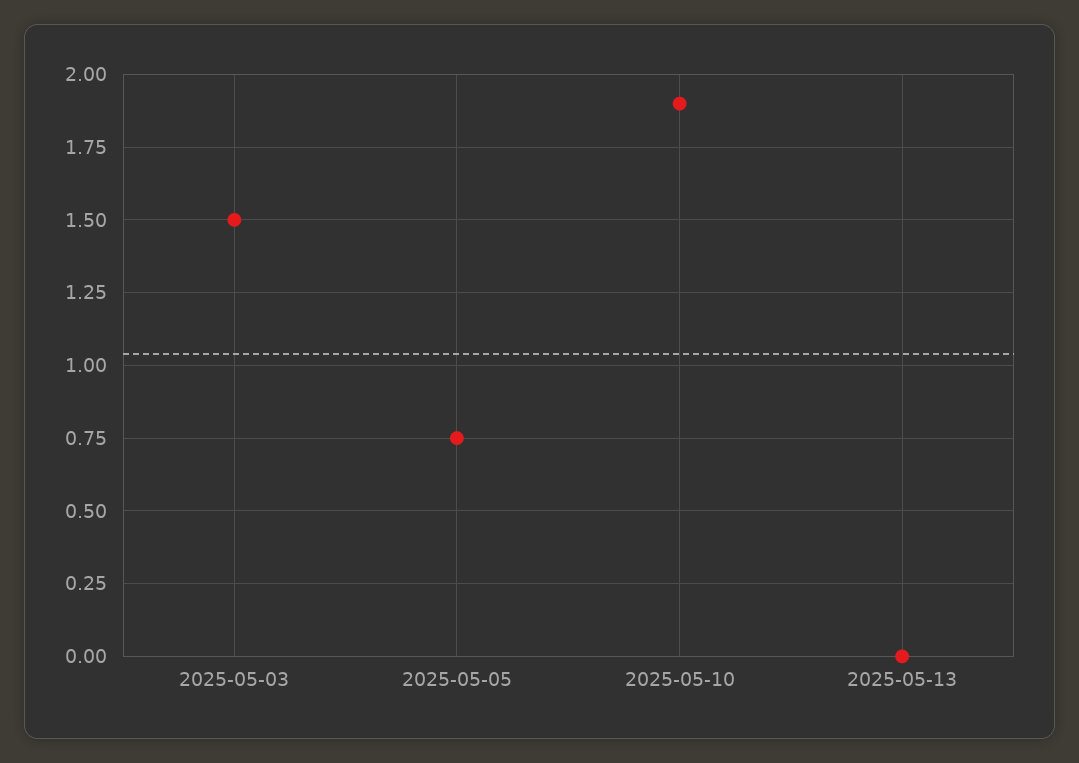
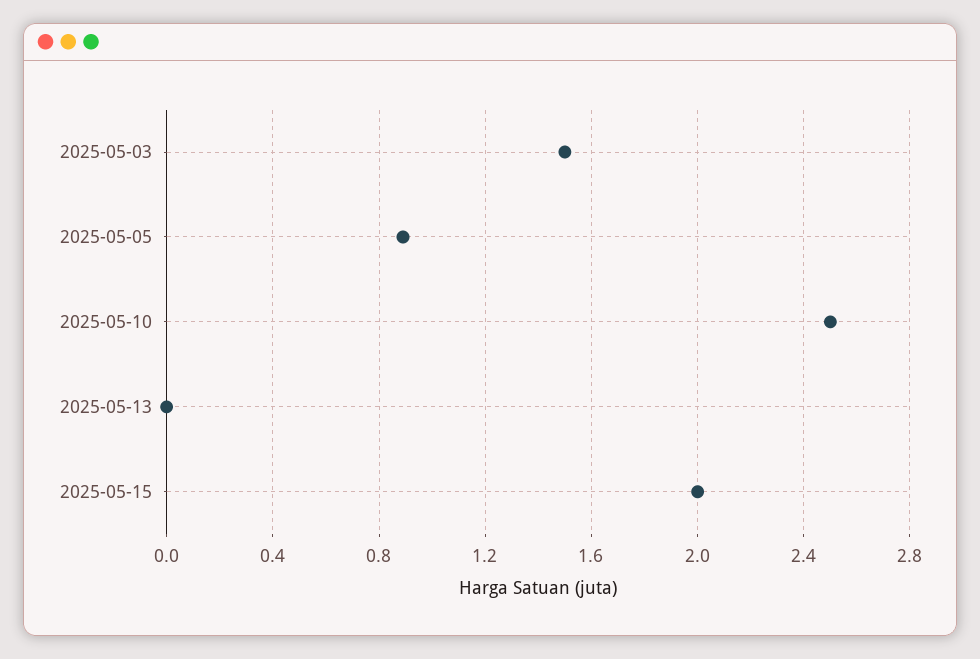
2025-05-05: 0.75 -> 0.9
2025-05-10: 1.9 -> 2.5
2025-05-15: none -> 2

